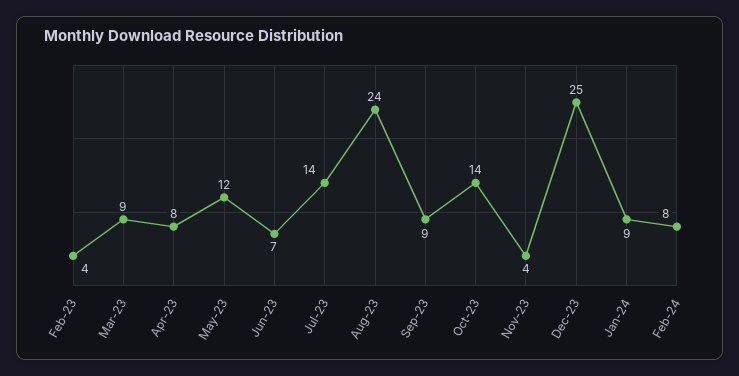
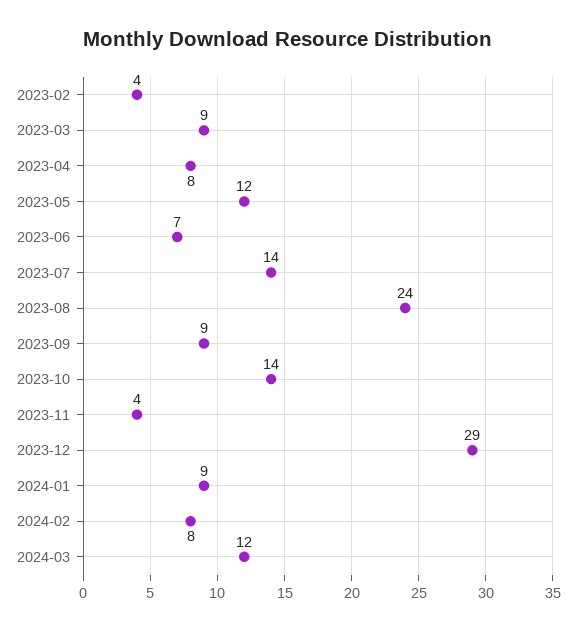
Dec-23: 25 -> 29
2024-03: none -> 12

